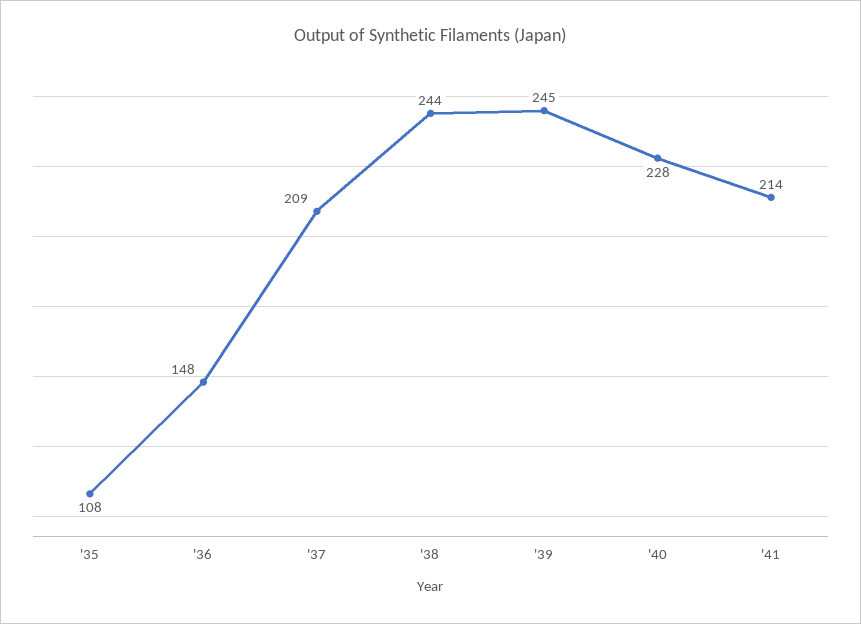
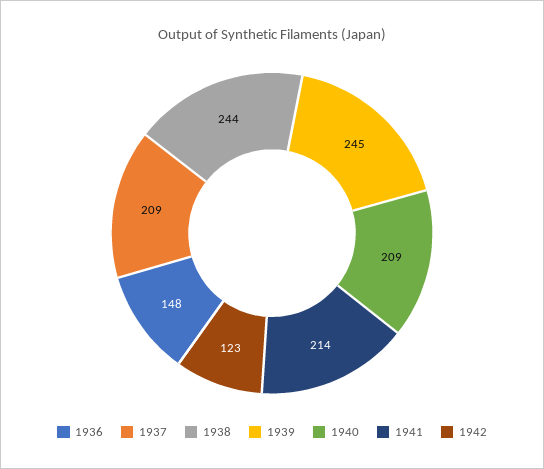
'35: 108 -> none
'40: 228 -> 209
1942: none -> 123

